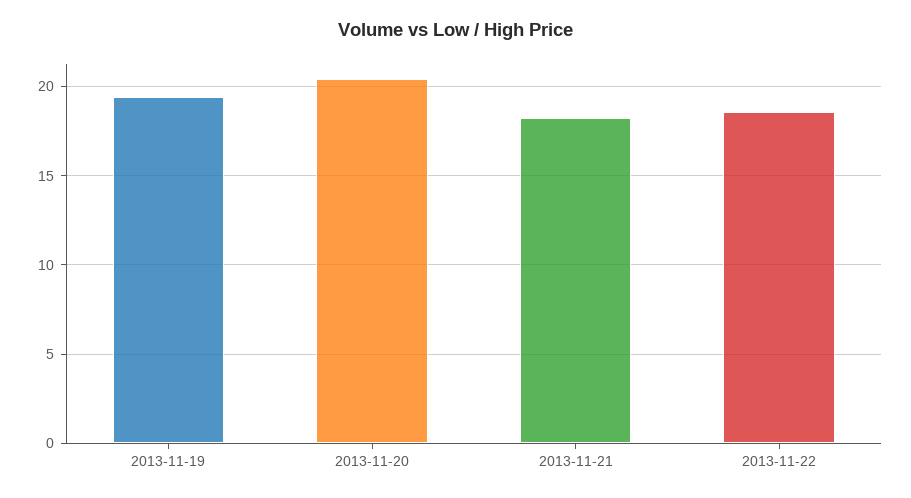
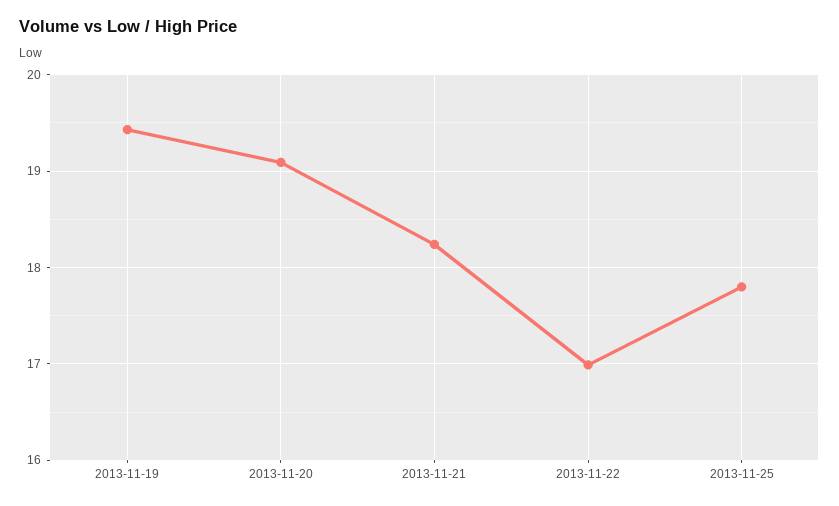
2013-11-20: 20.5 -> 19.1
2013-11-22: 18.5 -> 17
2013-11-25: none -> 17.8

